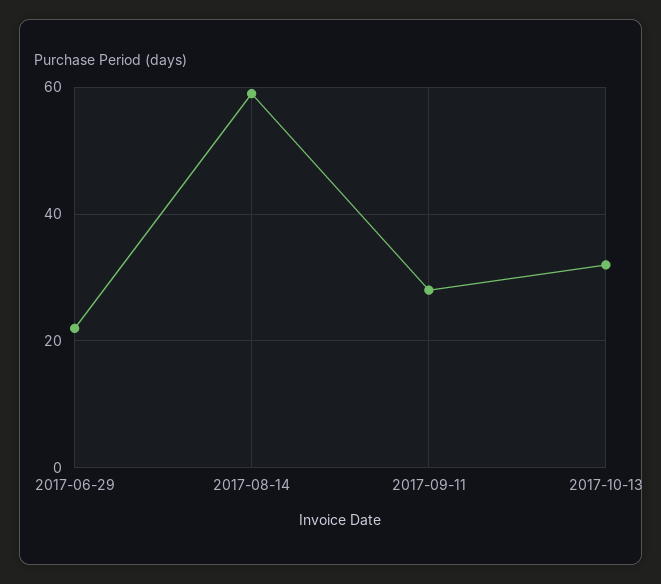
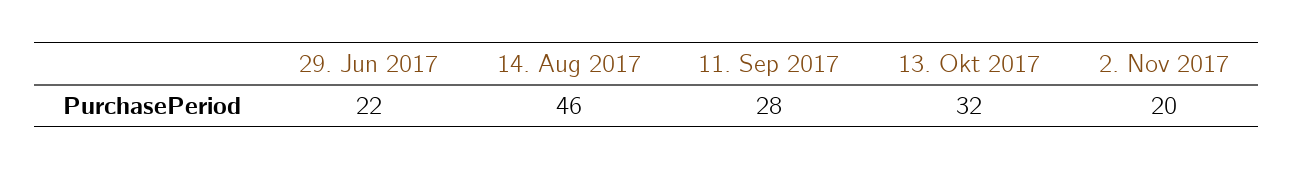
2017-08-14: 60 -> 46
2. Nov 2017: none -> 20

